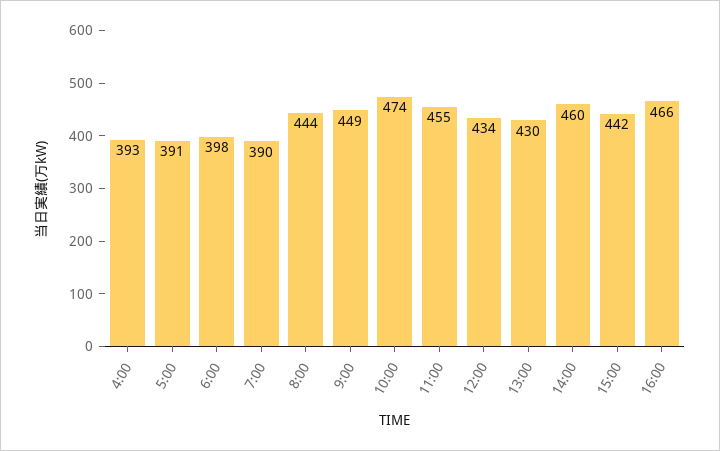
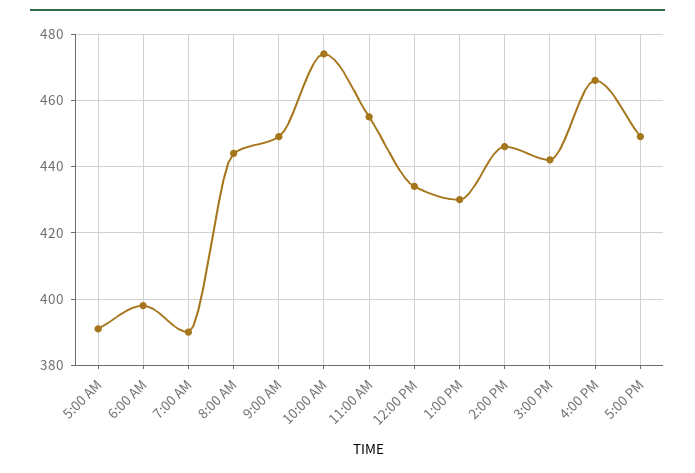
4:00: 393 -> none
14:00: 460 -> 445
5:00 PM: none -> 450

